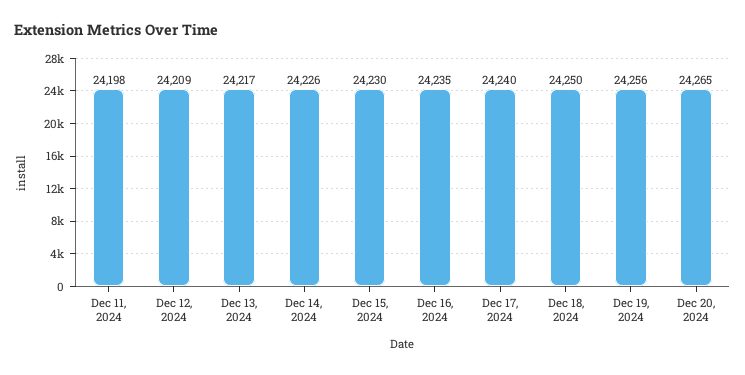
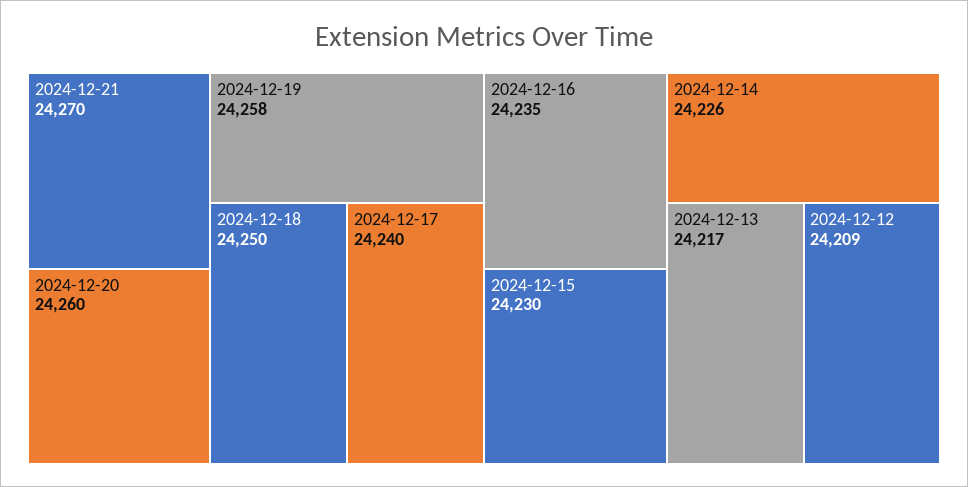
Dec 11, 2024: 24198 -> none
Dec 19, 2024: 24256 -> 24258
Dec 20, 2024: 24265 -> 24260
2024-12-21: none -> 24270

